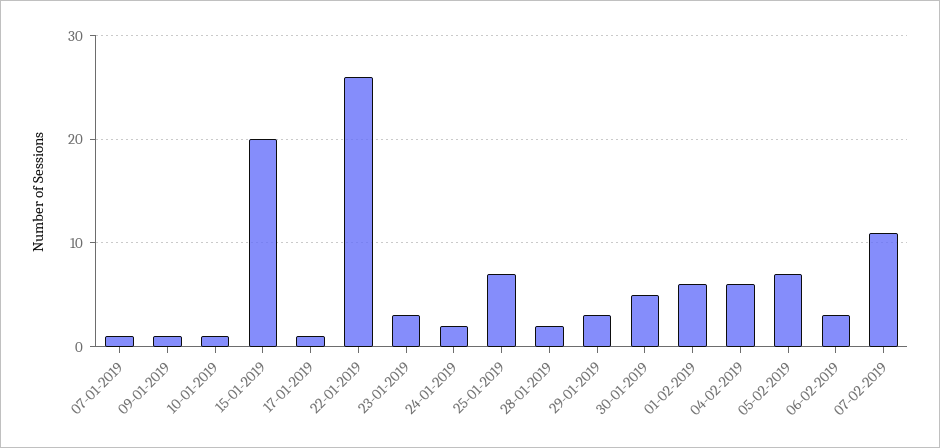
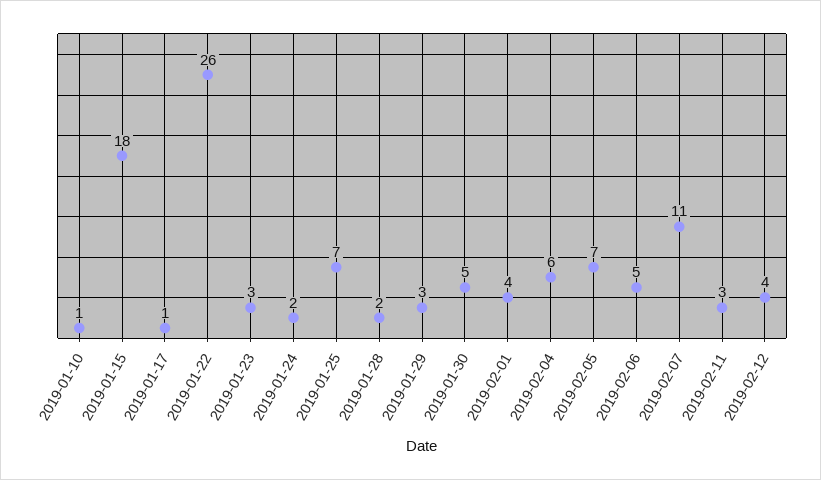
07-01-2019: 1 -> none
09-01-2019: 1 -> none
15-01-2019: 20 -> 18
01-02-2019: 6 -> 4
06-02-2019: 3 -> 5
2019-02-11: none -> 3
2019-02-12: none -> 4

